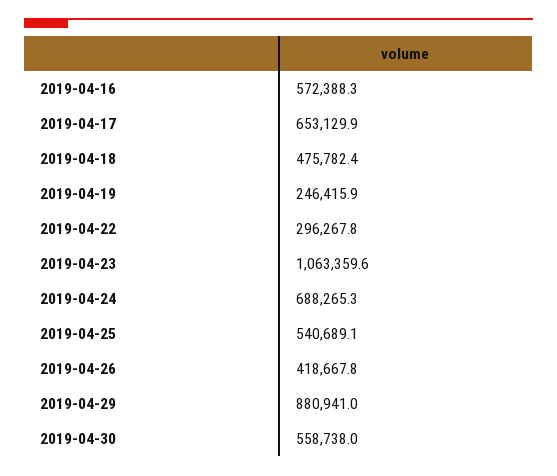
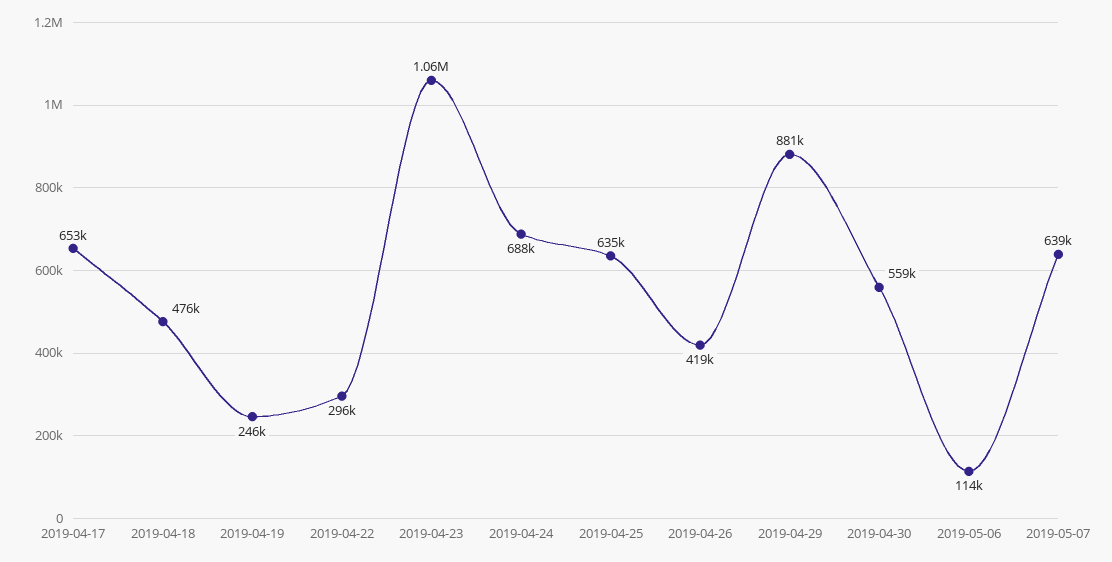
2019-04-16: 572388.3 -> none
2019-04-25: 540689.1 -> 635000
2019-05-06: none -> 114000
2019-05-07: none -> 639000

